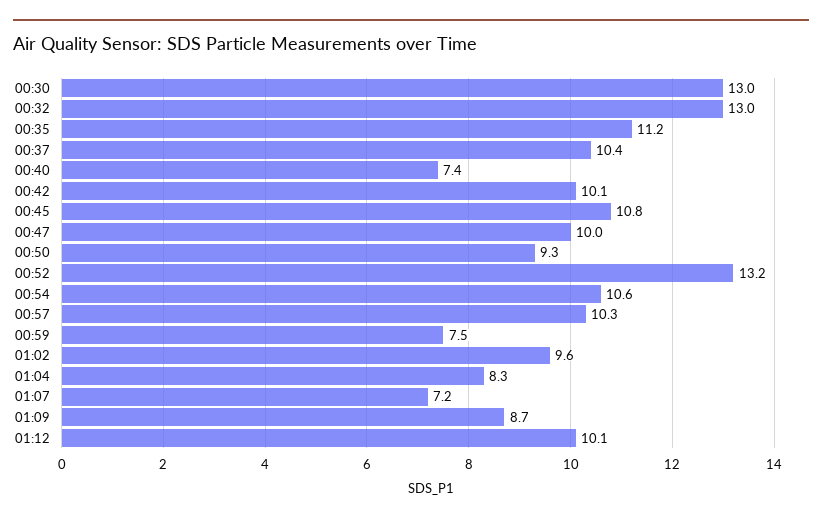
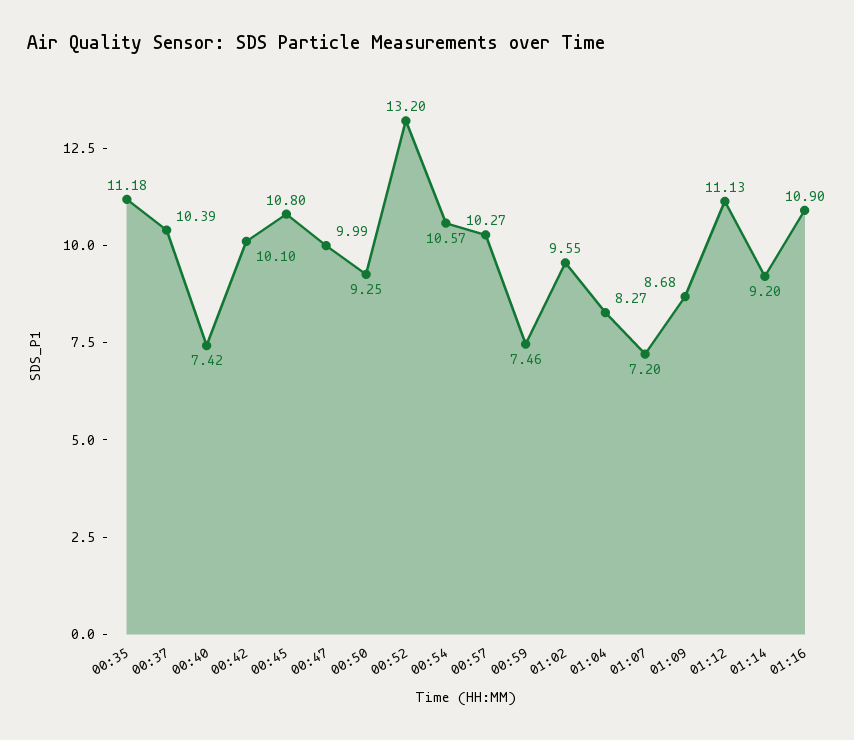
00:30: 13 -> none
00:32: 13 -> none
01:12: 10.1 -> 11.13
01:14: none -> 9.2
01:16: none -> 10.9

